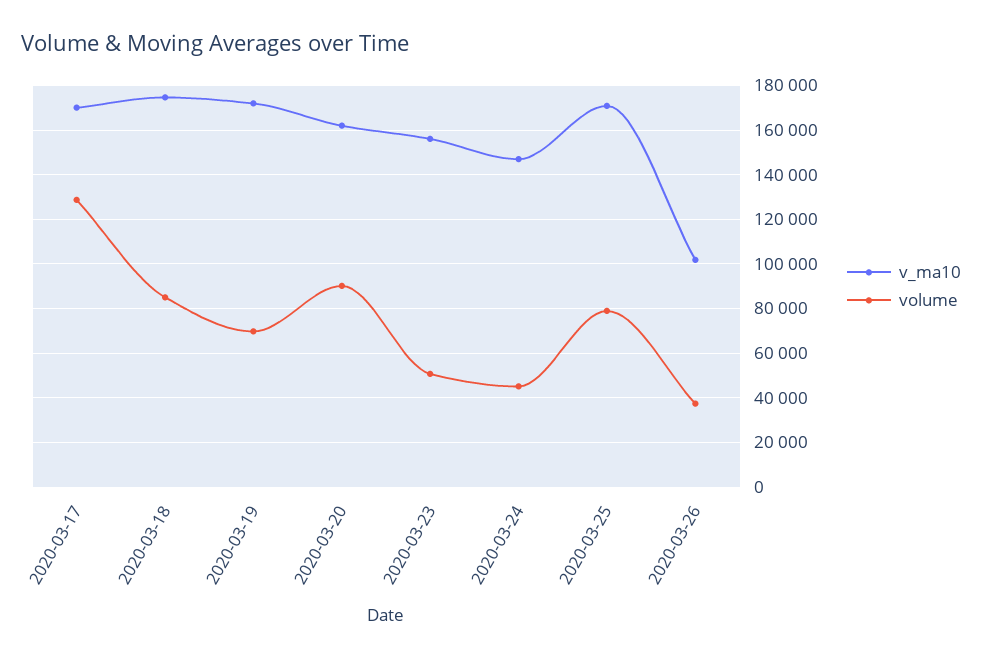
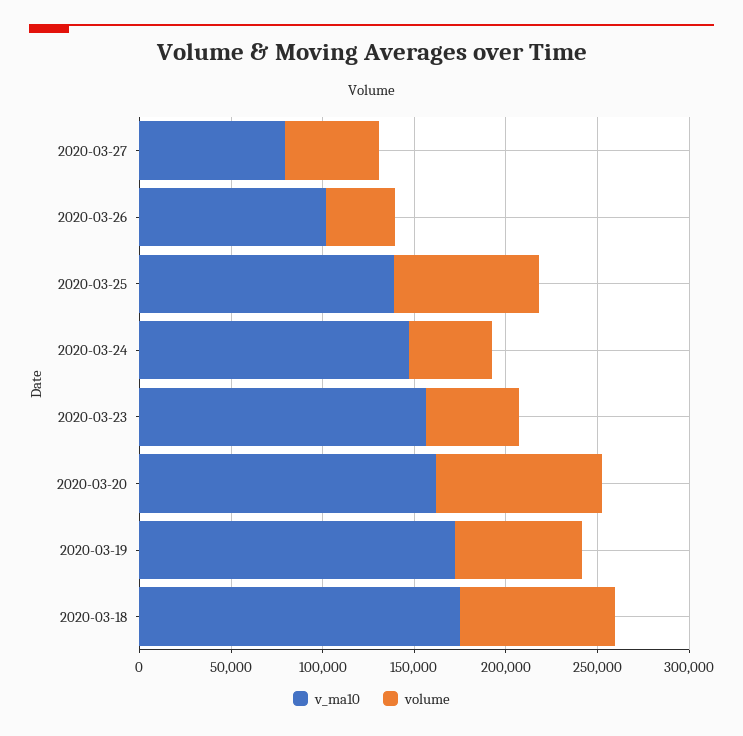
v_ma10, 2020-03-17: 170000 -> none
volume, 2020-03-17: 130000 -> none
v_ma10, 2020-03-25: 170000 -> 140000
v_ma10, 2020-03-27: none -> 80000
volume, 2020-03-27: none -> 50000

